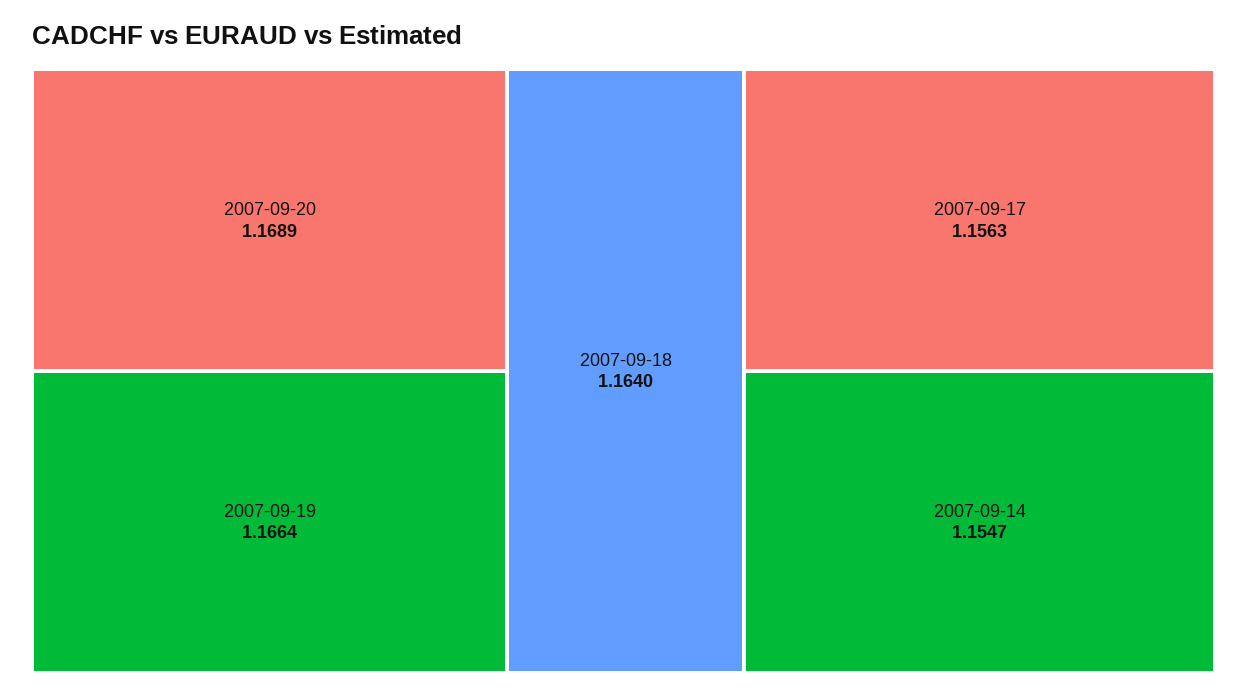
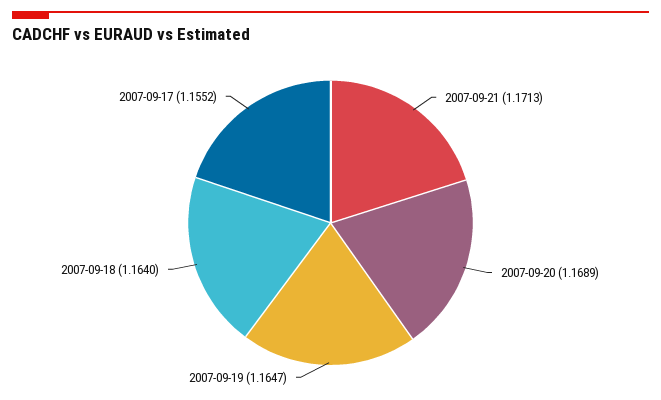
2007-09-19: 1.1664 -> 1.1647
2007-09-17: 1.1563 -> 1.1552
2007-09-14: 1.1547 -> none
2007-09-21: none -> 1.1713

